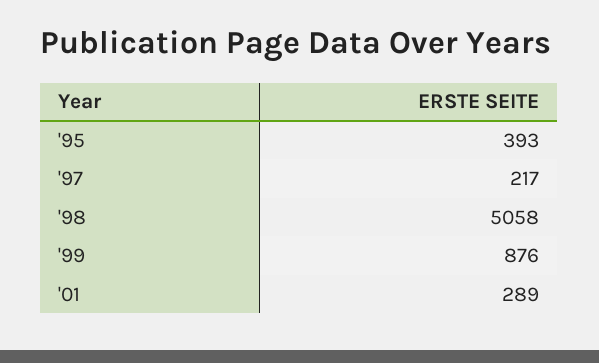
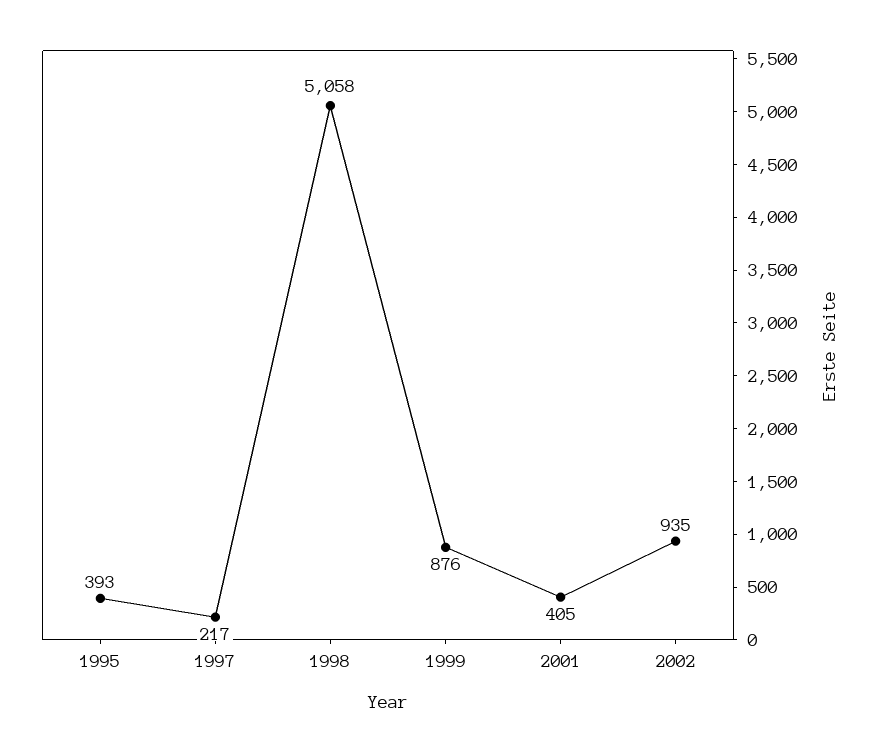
'01: 289 -> 405
2002: none -> 935

